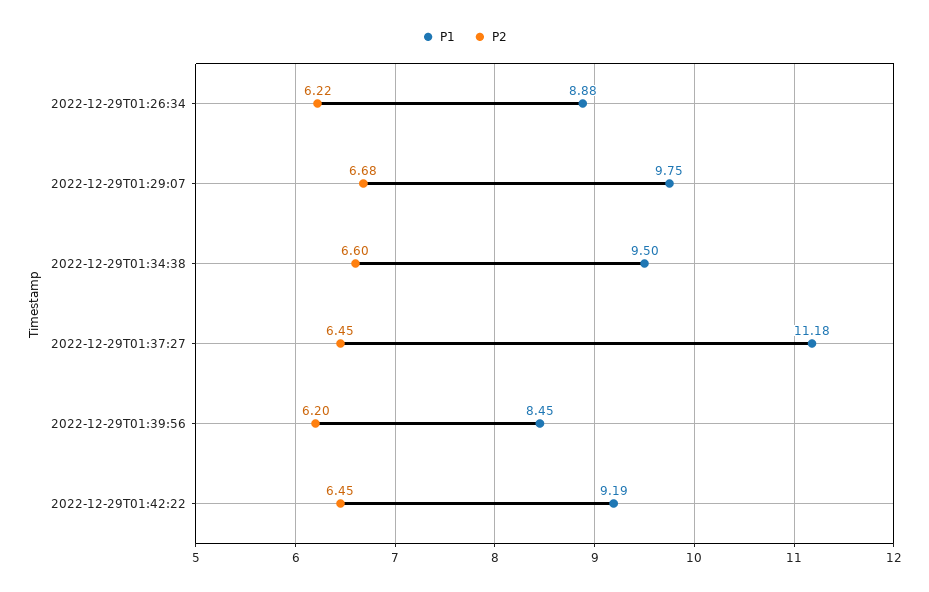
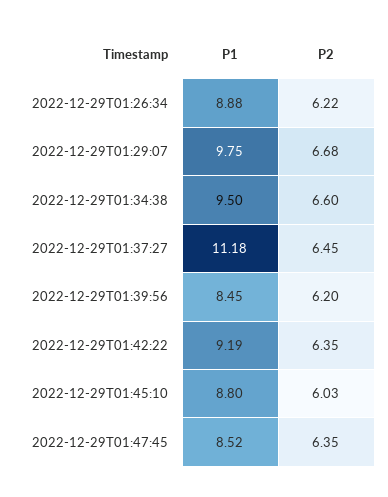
P2, 2022-12-29T01:42:22: 6.45 -> 6.35
P1, 2022-12-29T01:45:10: none -> 8.8
P2, 2022-12-29T01:45:10: none -> 6.03
P1, 2022-12-29T01:47:45: none -> 8.52
P2, 2022-12-29T01:47:45: none -> 6.35

